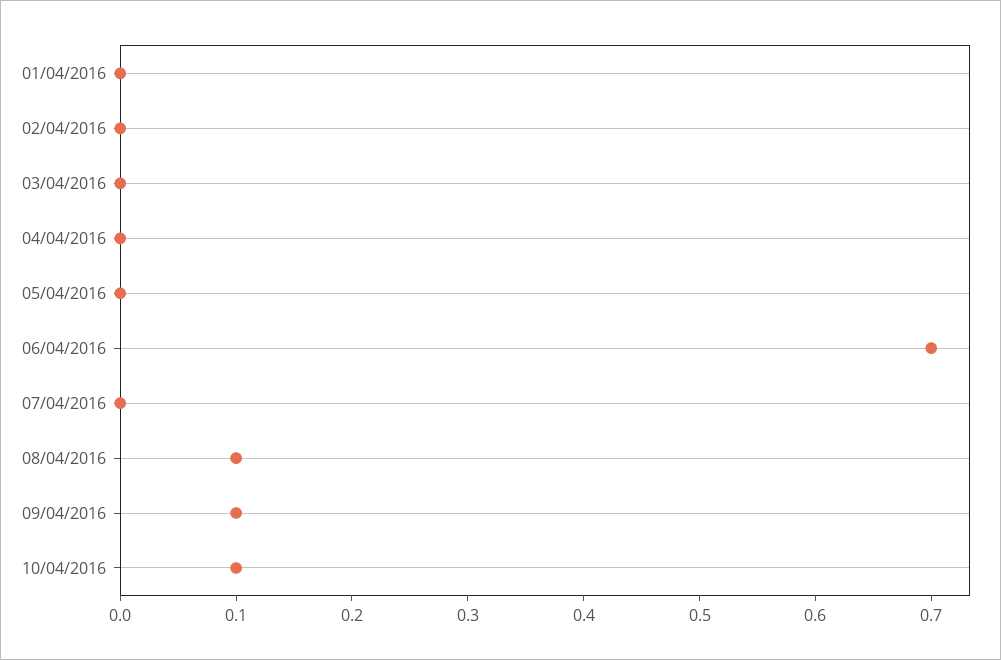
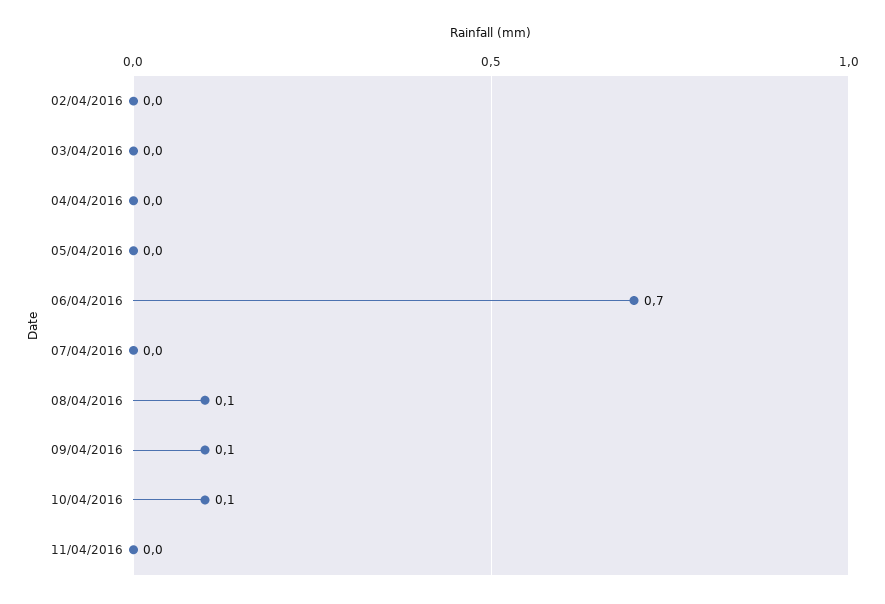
01/04/2016: 0 -> none
11/04/2016: none -> 0

